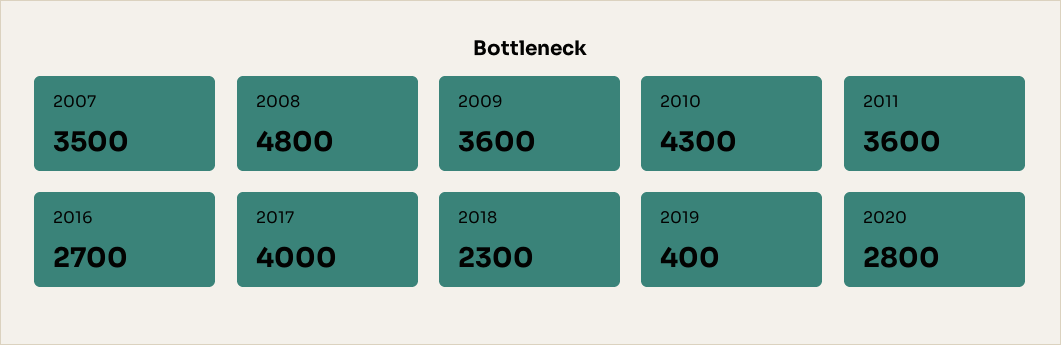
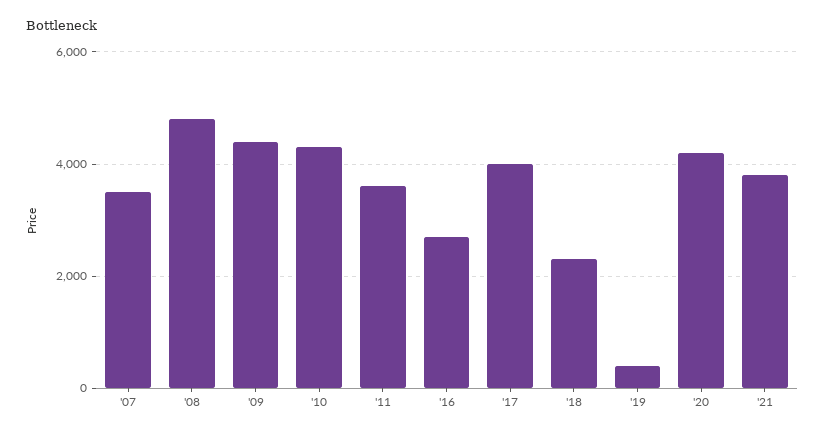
2009: 3600 -> 4400
2020: 2800 -> 4200
'21: none -> 3800

